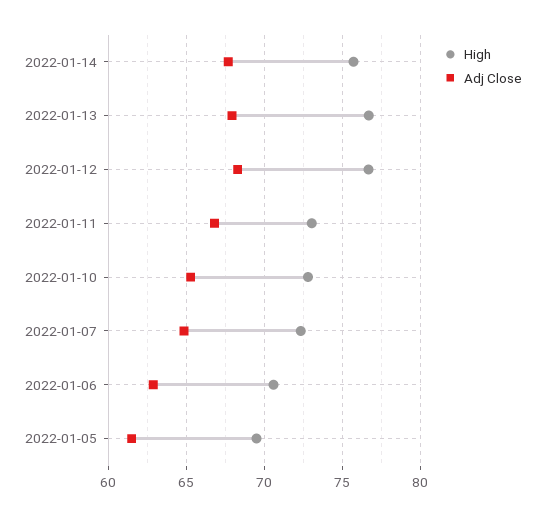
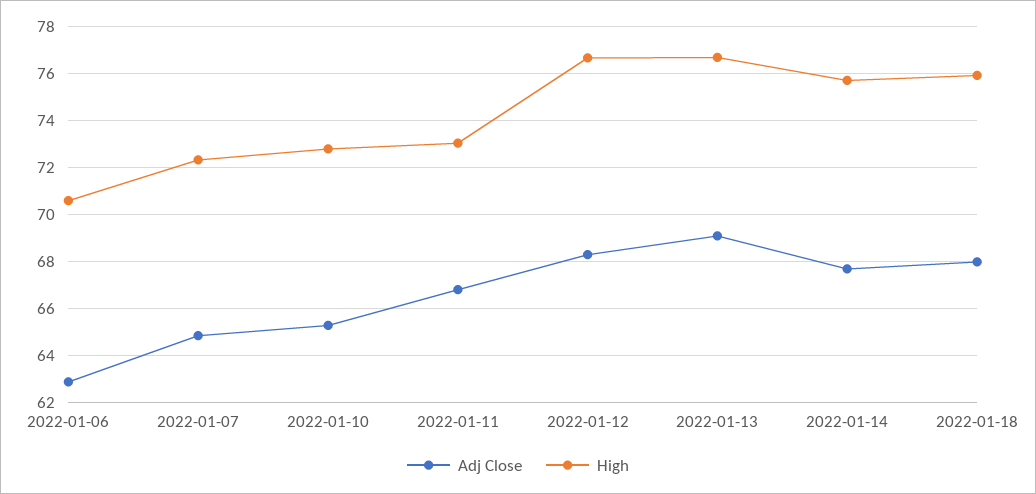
Adj Close, 2022-01-13: 68 -> 69
High, 2022-01-05: 69.5 -> none
Adj Close, 2022-01-05: 61.5 -> none
Adj Close, 2022-01-18: none -> 68
High, 2022-01-18: none -> 76

